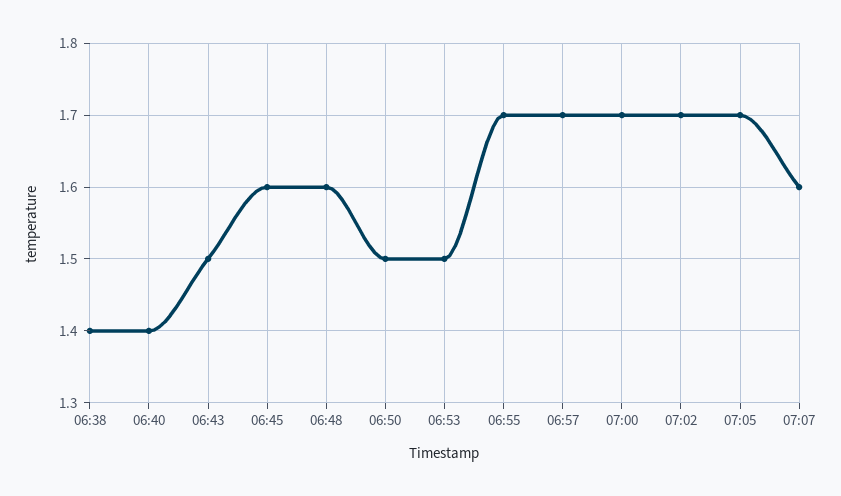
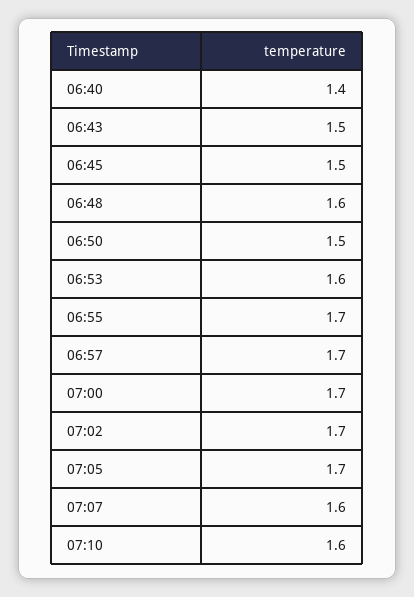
06:38: 1.4 -> none
06:45: 1.6 -> 1.5
06:53: 1.5 -> 1.6
07:10: none -> 1.6

